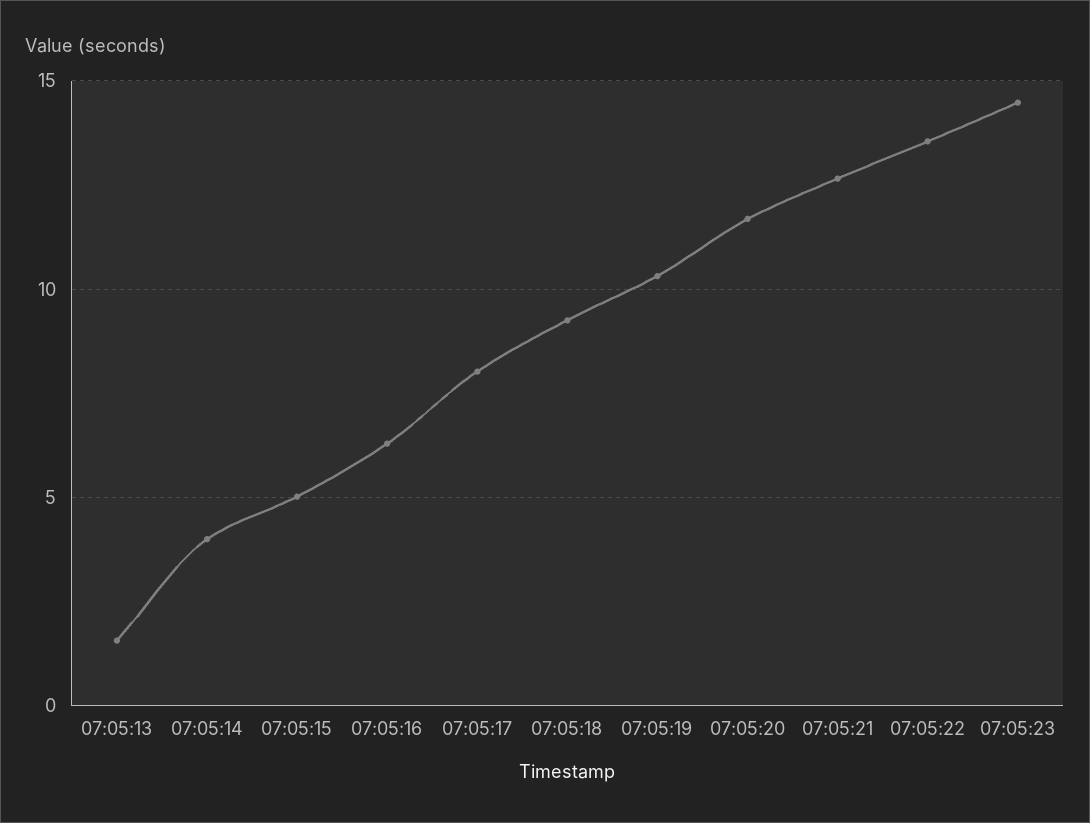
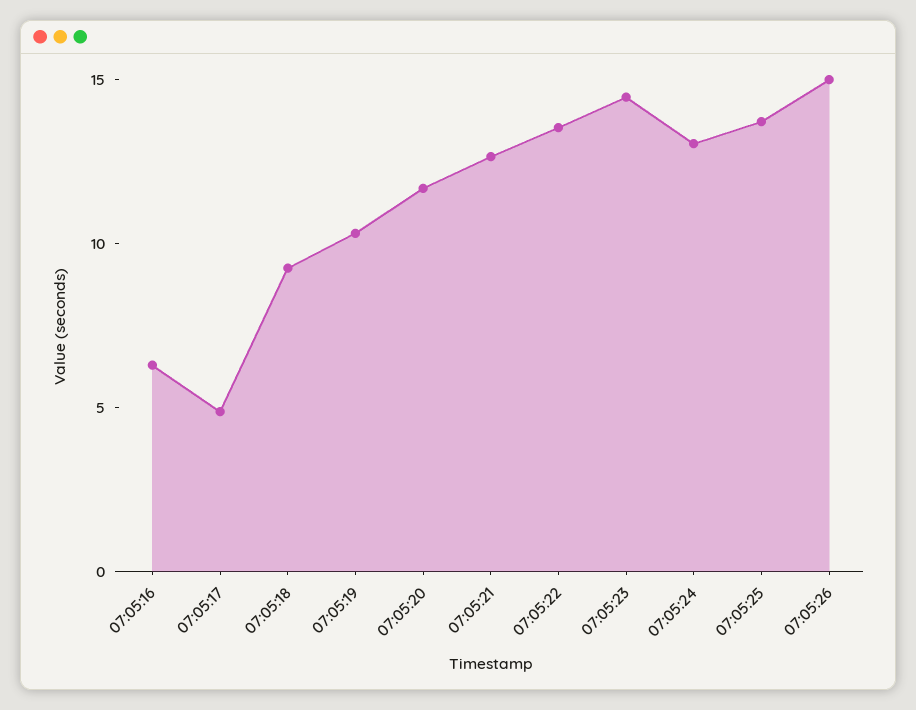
07:05:13: 1.5 -> none
07:05:14: 4 -> none
07:05:15: 5 -> none
07:05:17: 8 -> 5
07:05:24: none -> 13
07:05:25: none -> 14
07:05:26: none -> 15

